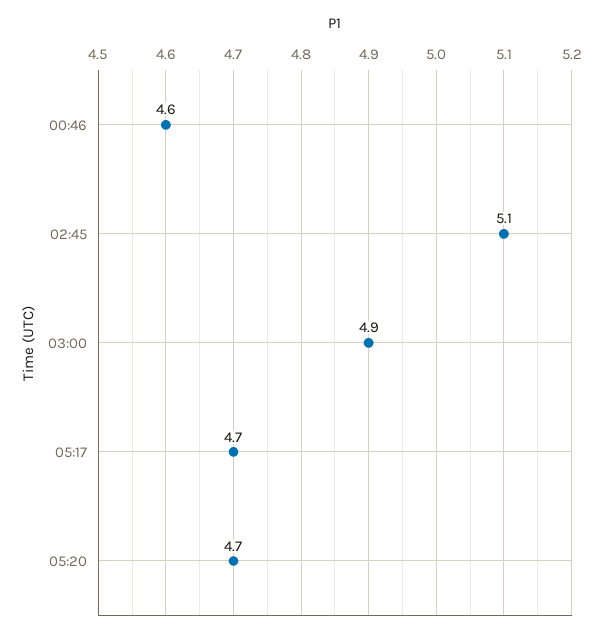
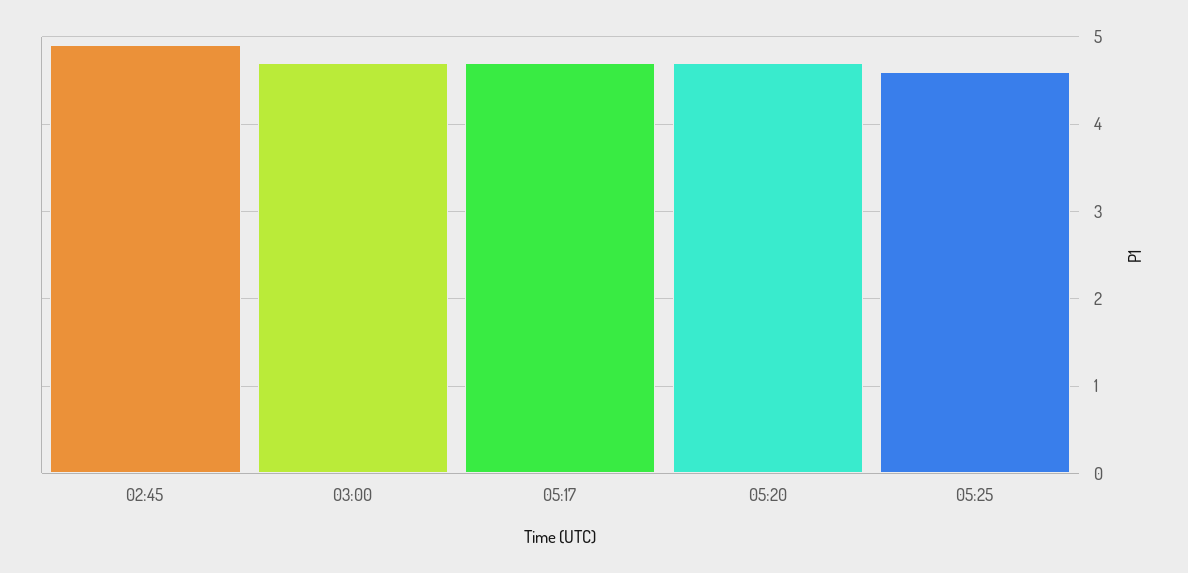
00:46: 4.6 -> none
02:45: 5.1 -> 4.9
03:00: 4.9 -> 4.7
05:25: none -> 4.6

